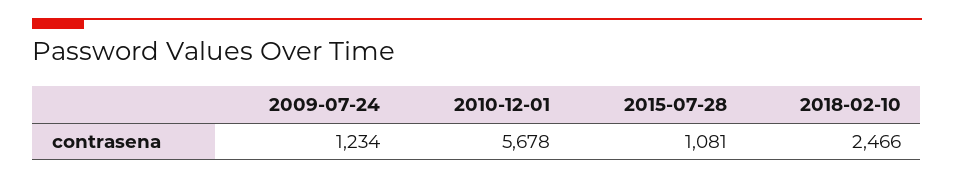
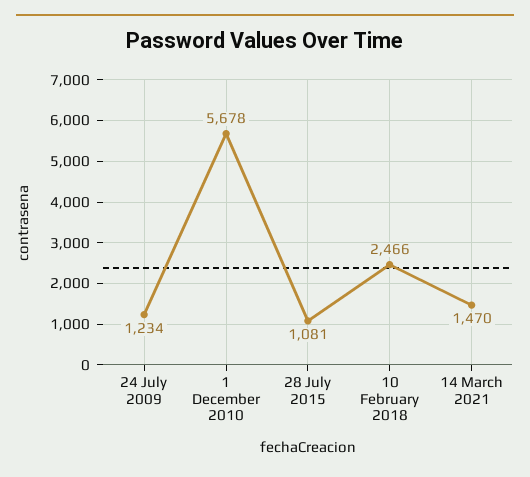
14 March 2021: none -> 1470

